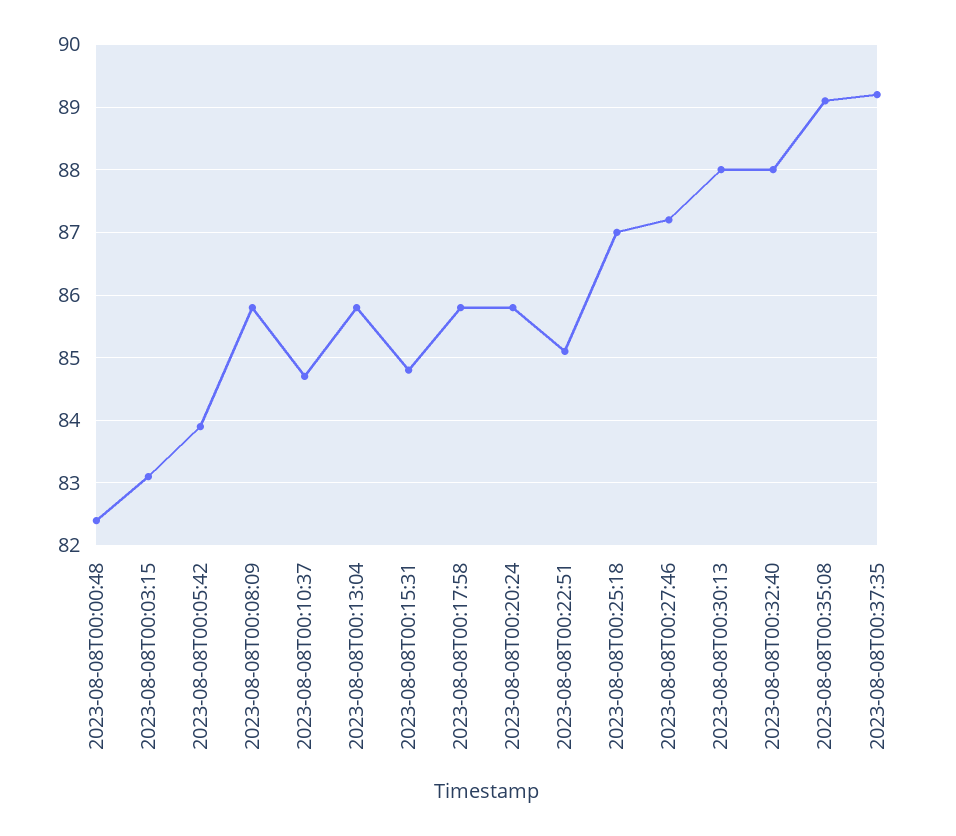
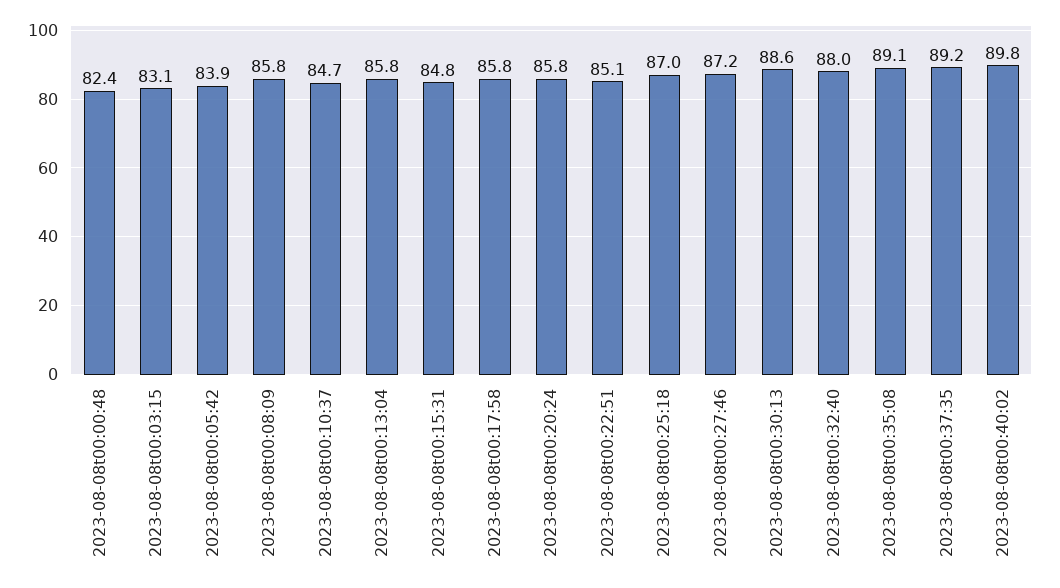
2023-08-08T00:30:13: 88 -> 88.6
2023-08-08t00:40:02: none -> 89.8

